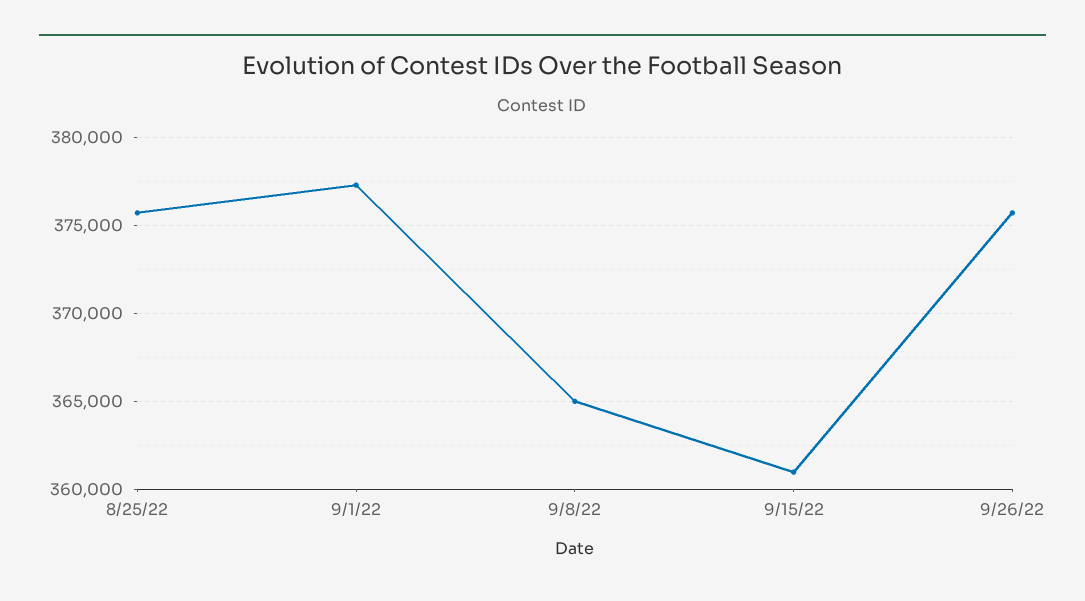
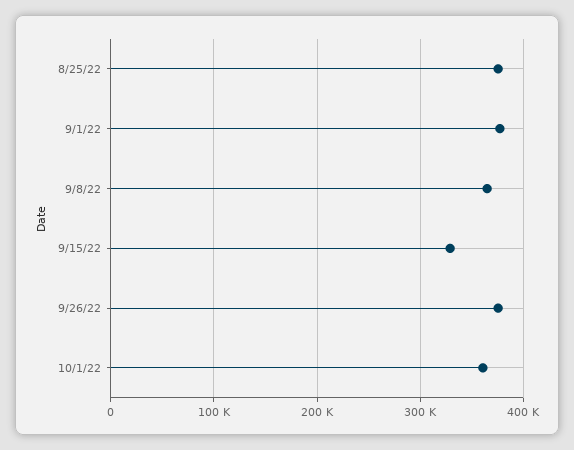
9/15/22: 361000 -> 330000
10/1/22: none -> 360000

